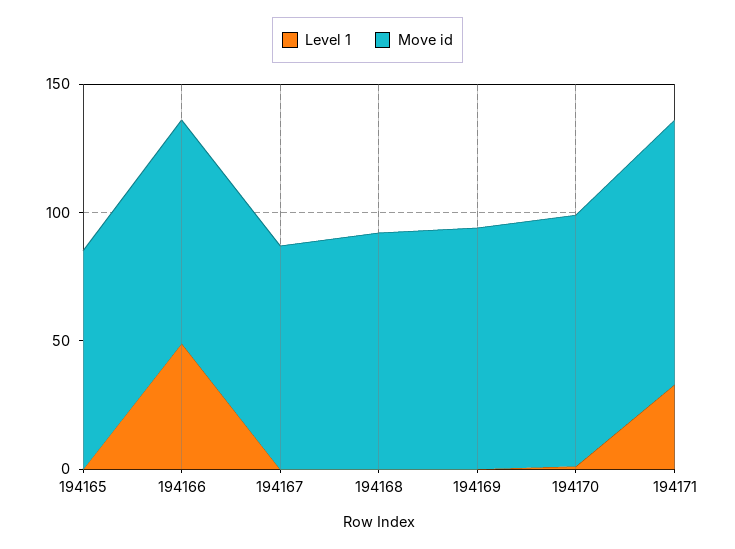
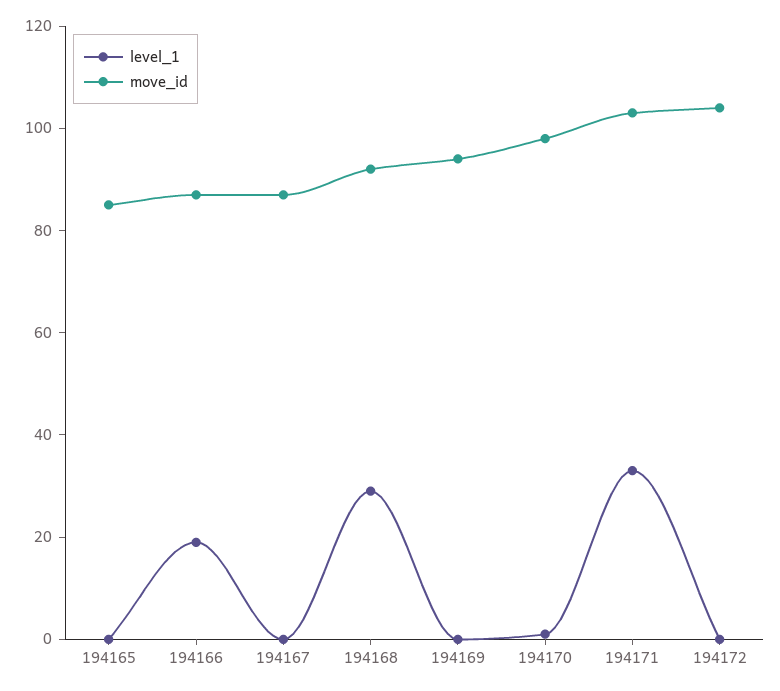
Level 1, 194166: 50 -> 20
Level 1, 194168: 0 -> 30
Level 1, 194172: none -> 0
Move id, 194172: none -> 105

